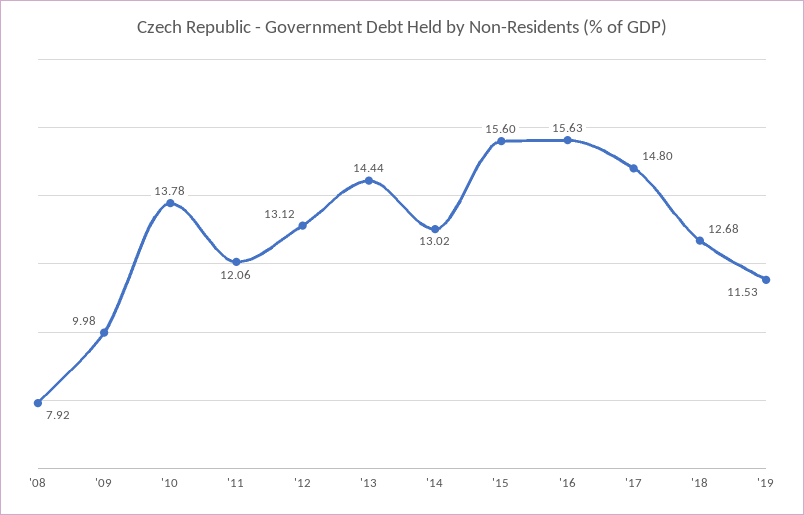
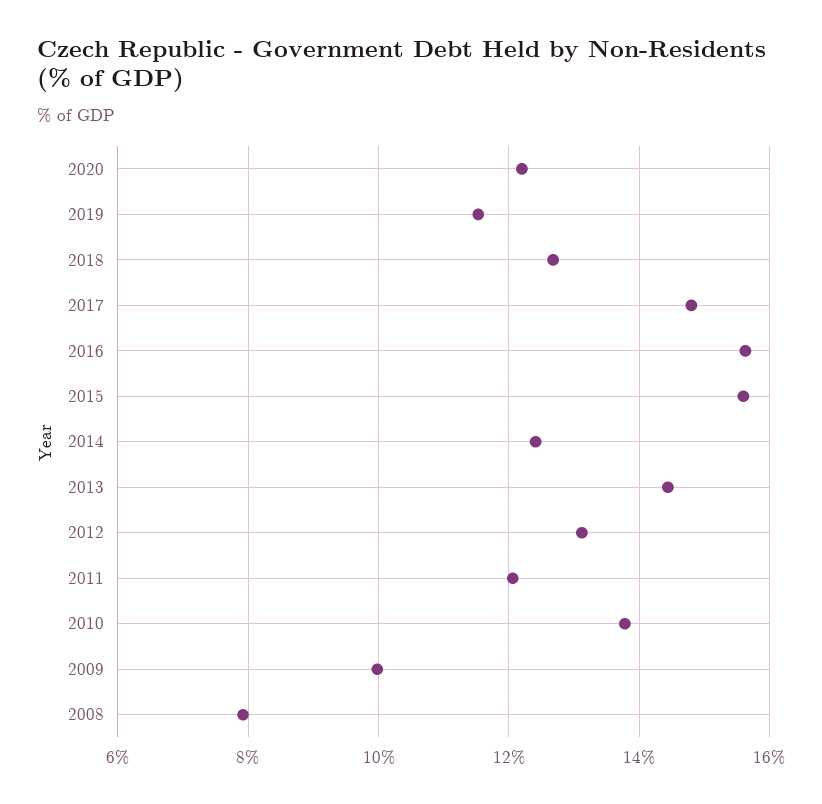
'14: 13.02 -> 12.4
2020: none -> 12.2

